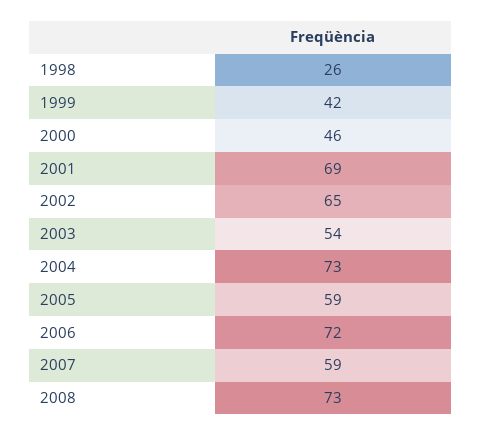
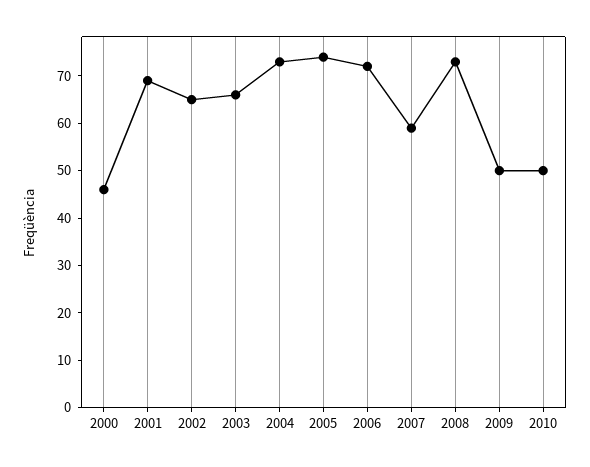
1998: 26 -> none
1999: 42 -> none
2003: 54 -> 65
2005: 59 -> 75
2009: none -> 50
2010: none -> 50

